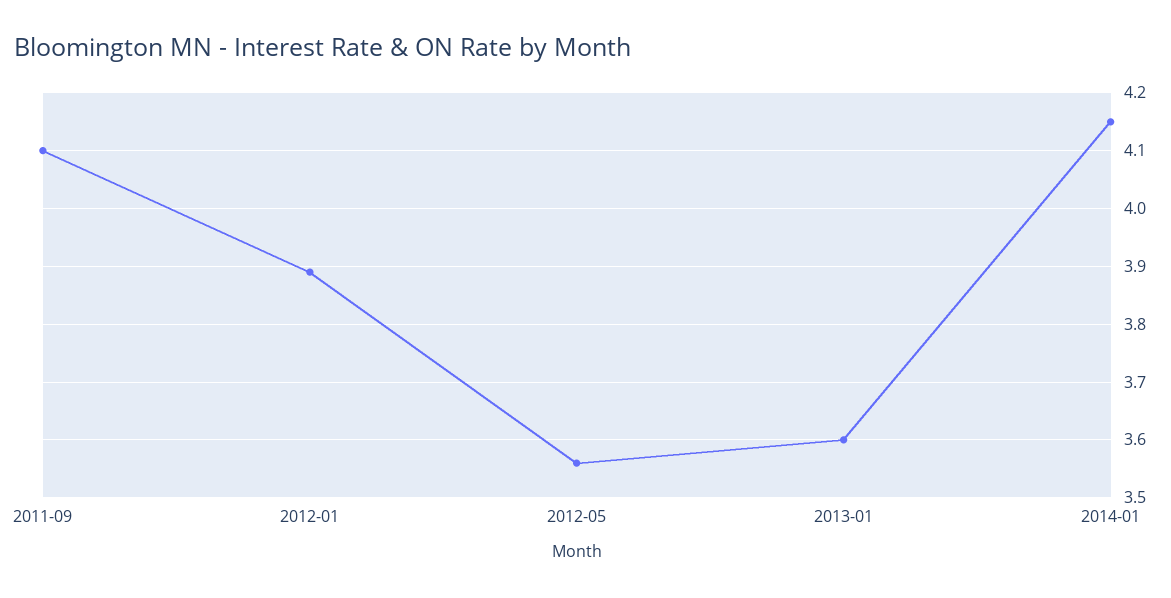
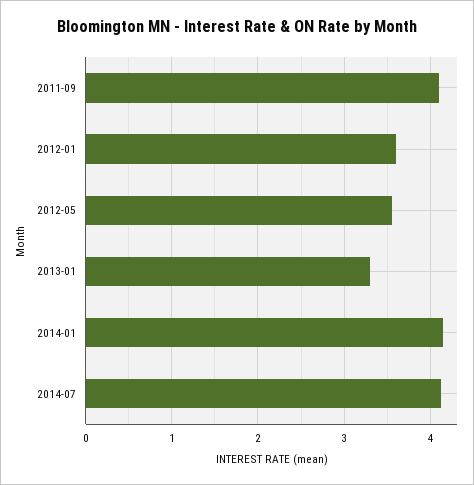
2012-01: 3.9 -> 3.6
2013-01: 3.6 -> 3.3
2014-07: none -> 4.1

